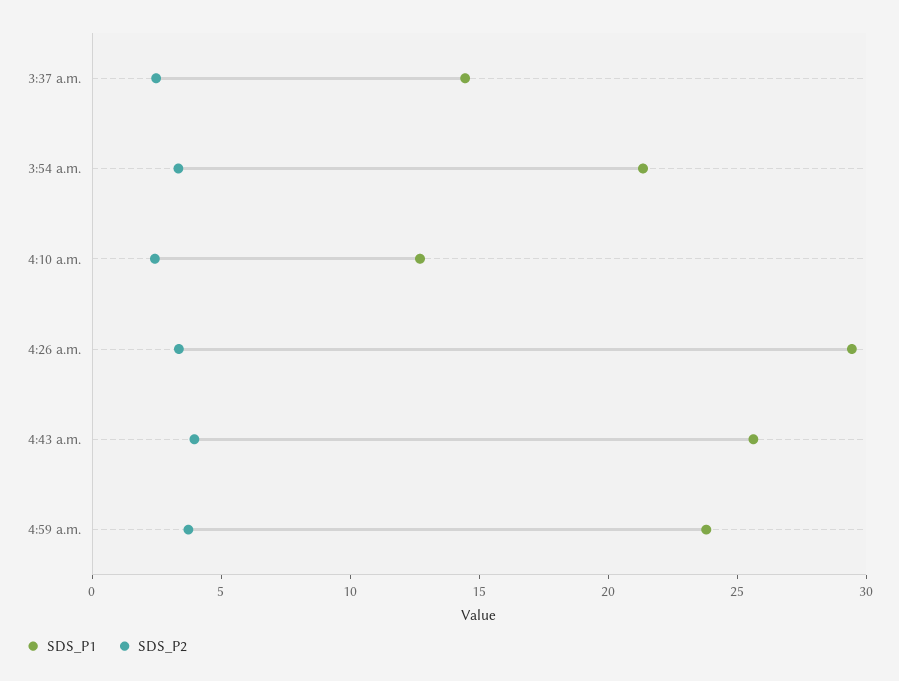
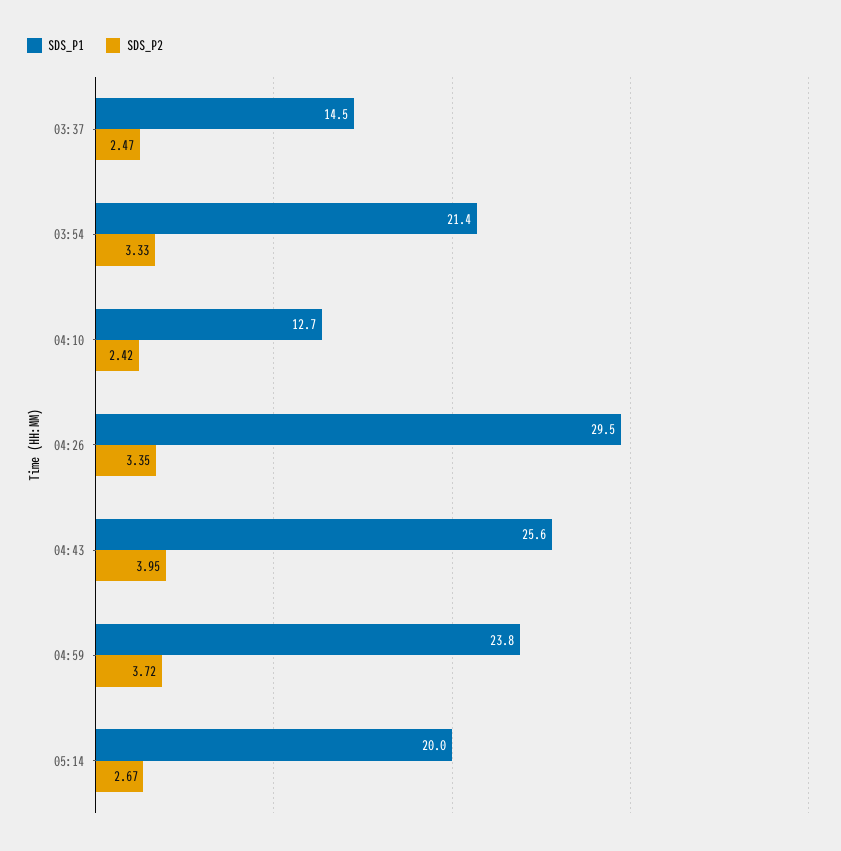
SDS_P1, 05:14: none -> 20
SDS_P2, 05:14: none -> 2.67

